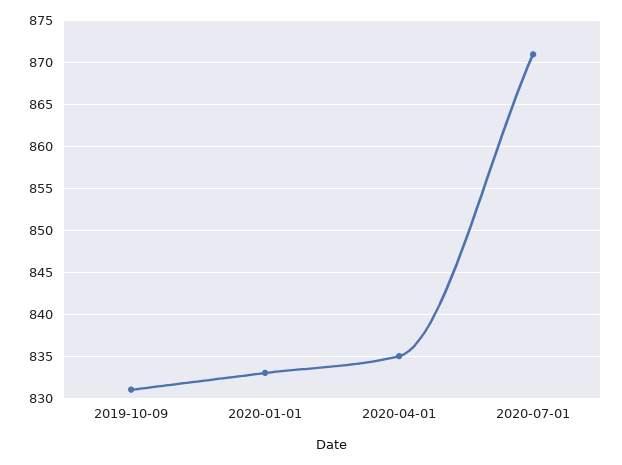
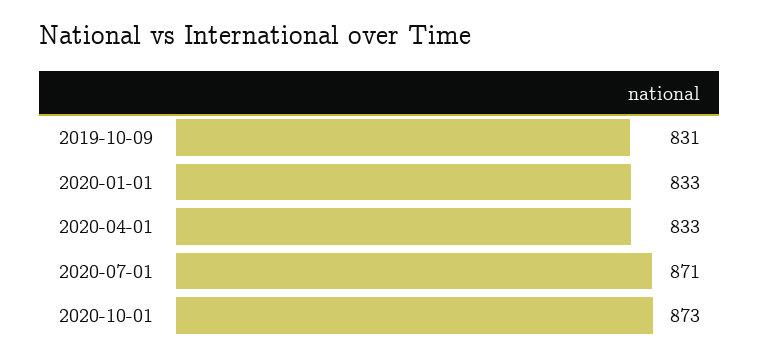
2020-04-01: 835 -> 833
2020-10-01: none -> 873

